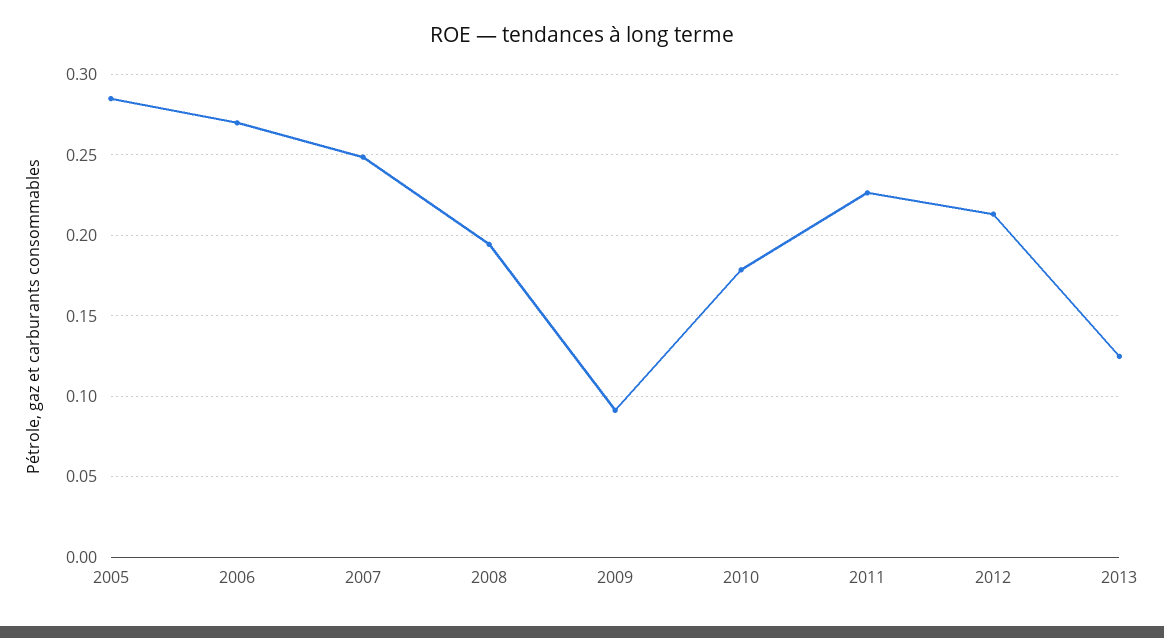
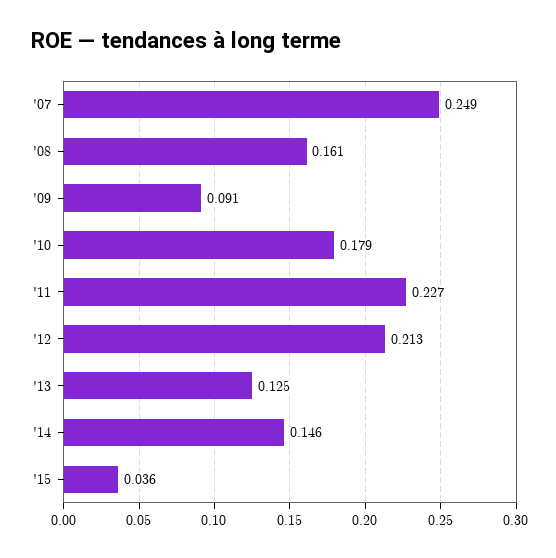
2005: 0.285 -> none
2006: 0.27 -> none
2008: 0.195 -> 0.161
'14: none -> 0.146
'15: none -> 0.036

